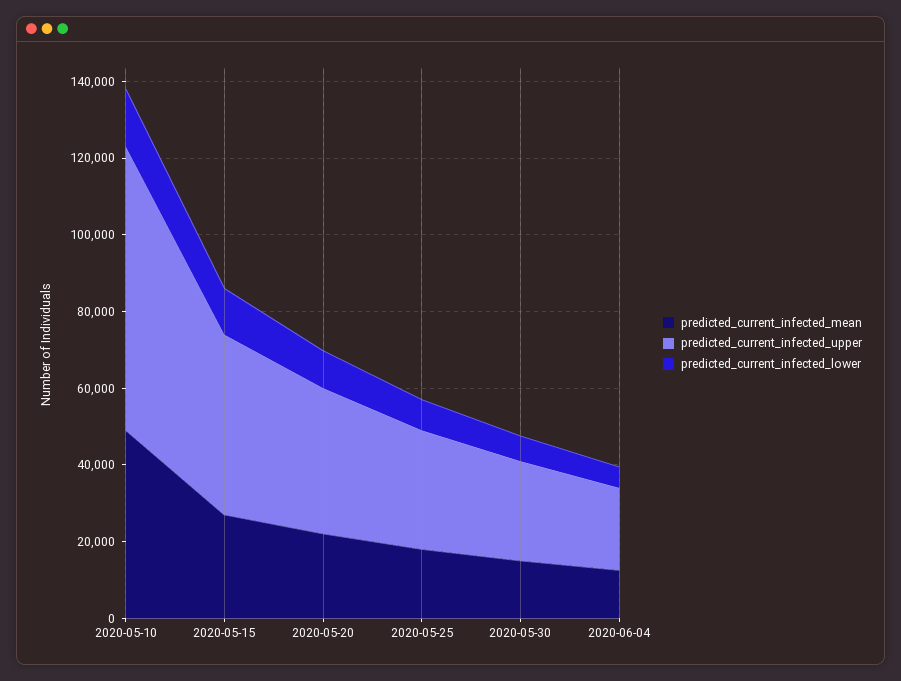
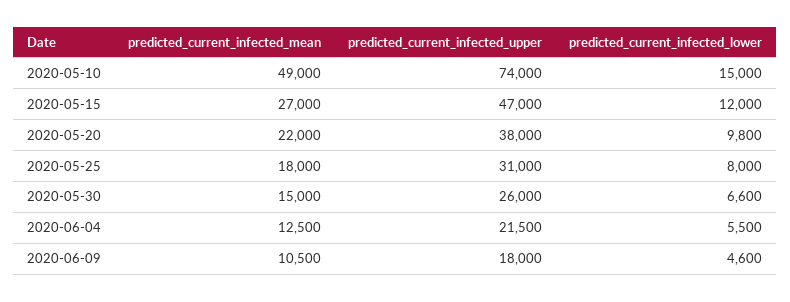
predicted_current_infected_mean, 2020-06-09: none -> 10500
predicted_current_infected_upper, 2020-06-09: none -> 18000
predicted_current_infected_lower, 2020-06-09: none -> 4600

